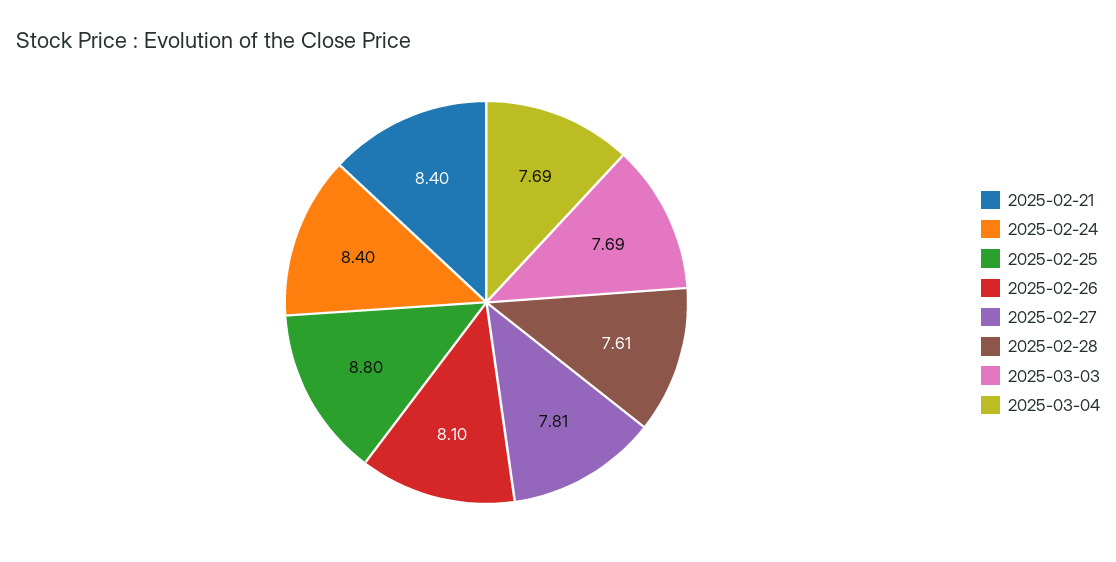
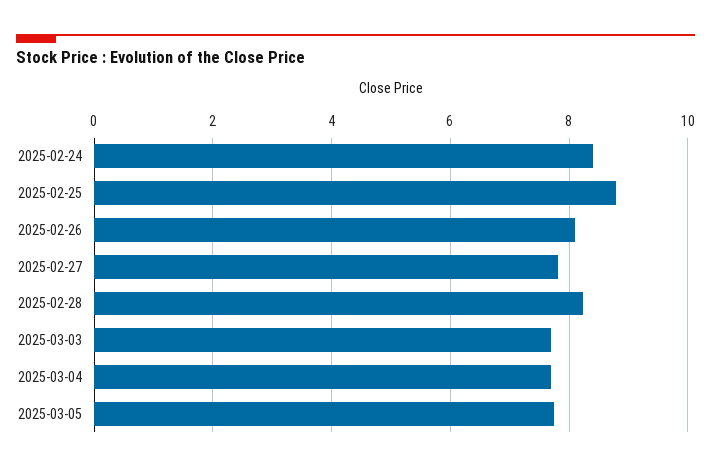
2025-02-21: 8.4 -> none
2025-02-28: 7.61 -> 8.2
2025-03-05: none -> 7.8

